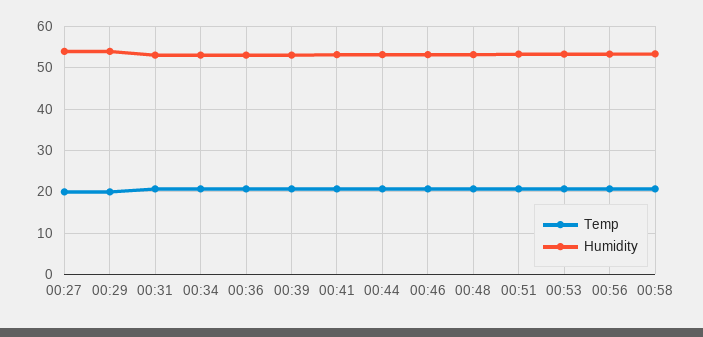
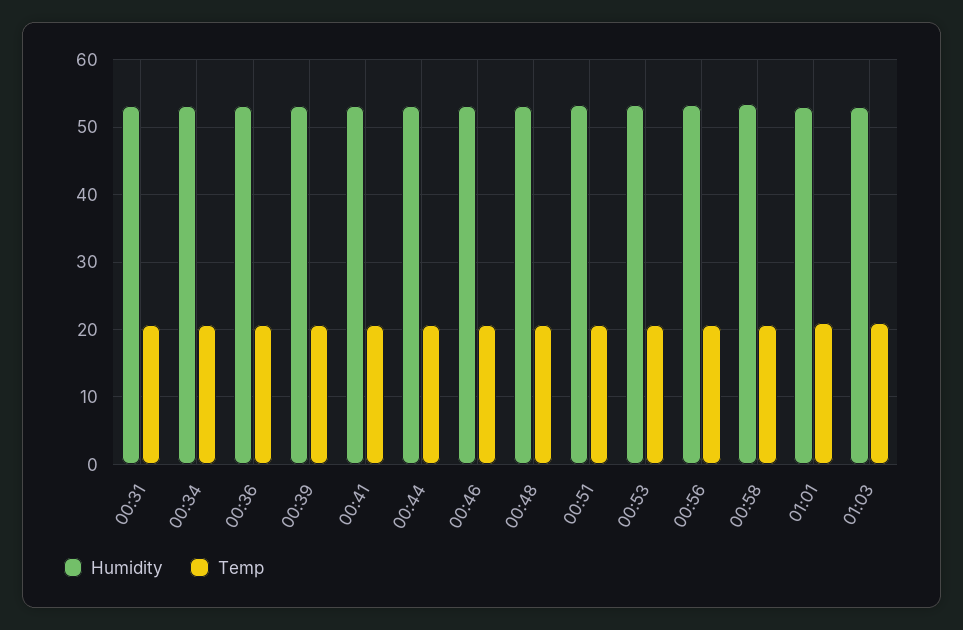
Temp, 00:27: 20 -> none
Humidity, 00:27: 54 -> none
Temp, 00:29: 20 -> none
Humidity, 00:29: 54 -> none
Humidity, 01:01: none -> 53
Temp, 01:01: none -> 21
Humidity, 01:03: none -> 53
Temp, 01:03: none -> 21

